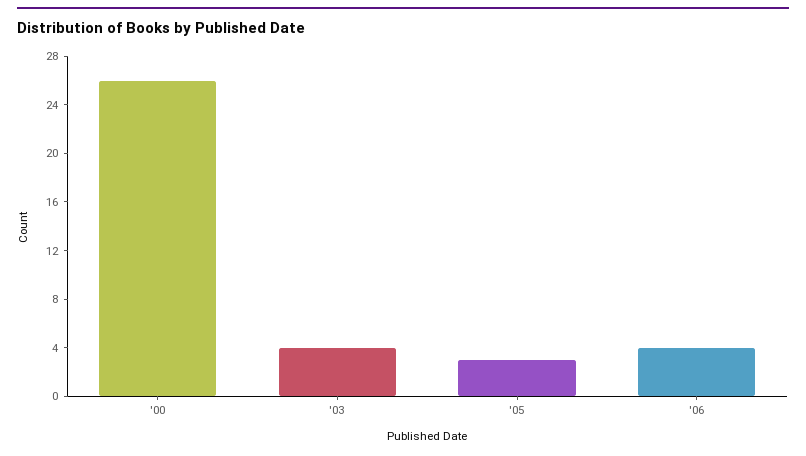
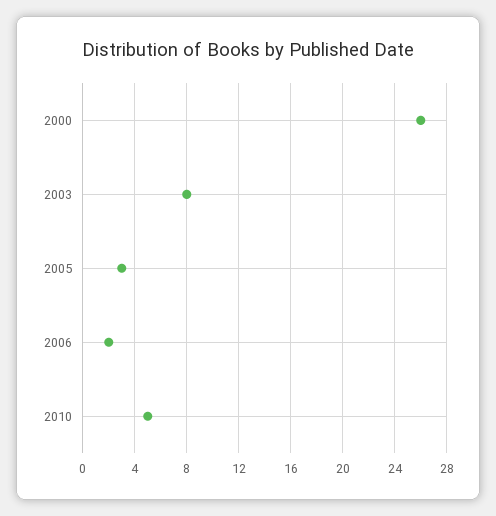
'03: 4 -> 8
'06: 4 -> 2
2010: none -> 5

